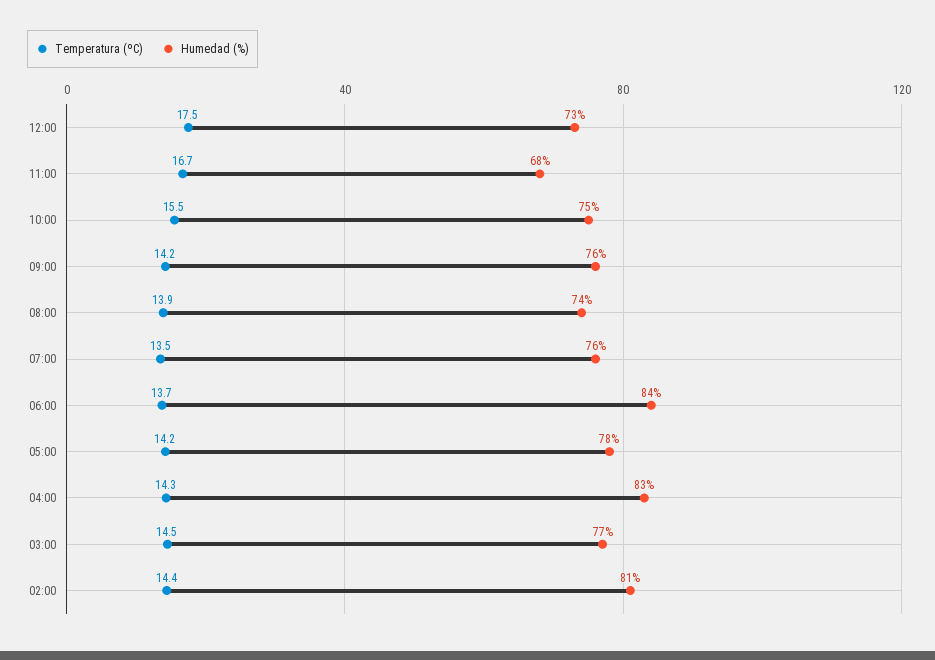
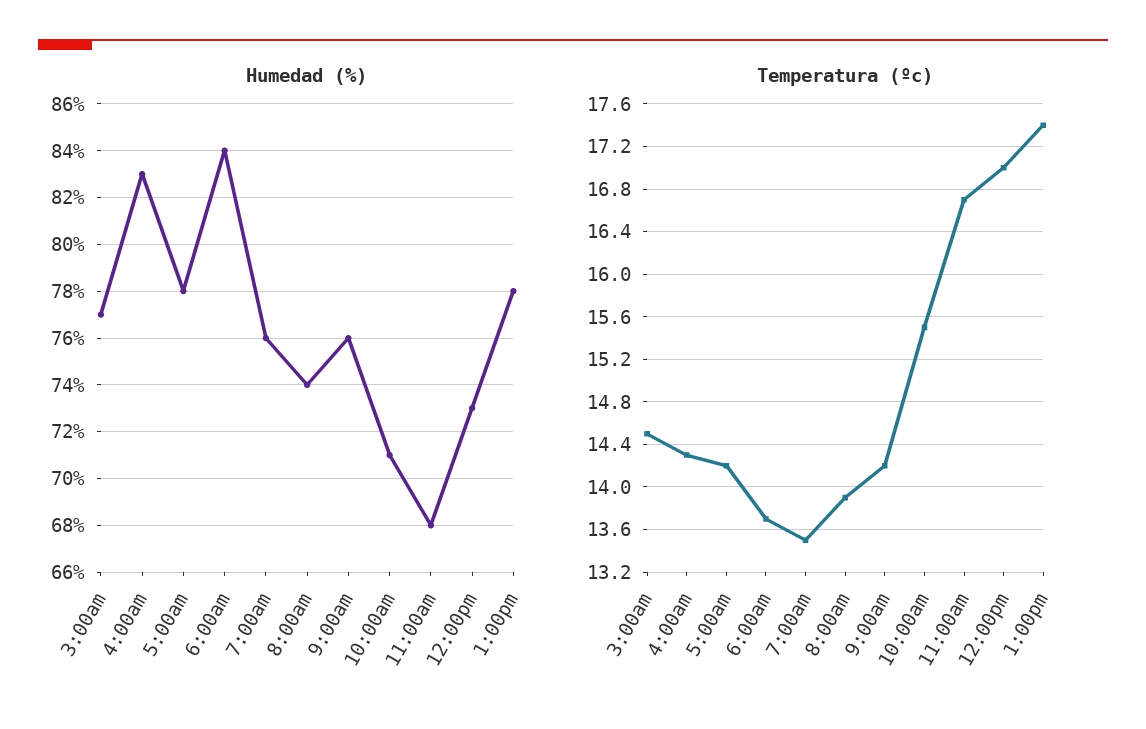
Temperatura (ºC), 12:00: 17.5 -> 17
Humedad (%), 10:00: 75 -> 71
Temperatura (ºC), 02:00: 14.4 -> none
Humedad (%), 02:00: 81 -> none
Humedad (%), 1:00pm: none -> 78
Temperatura (ºC), 1:00pm: none -> 17.4

